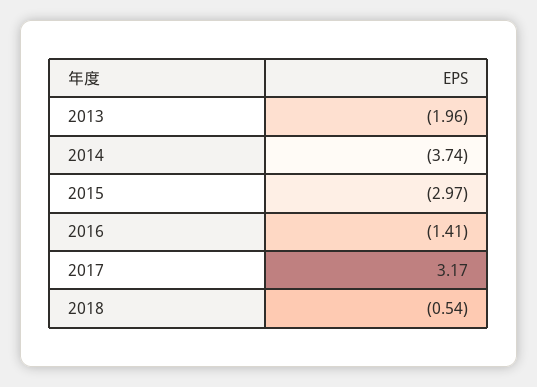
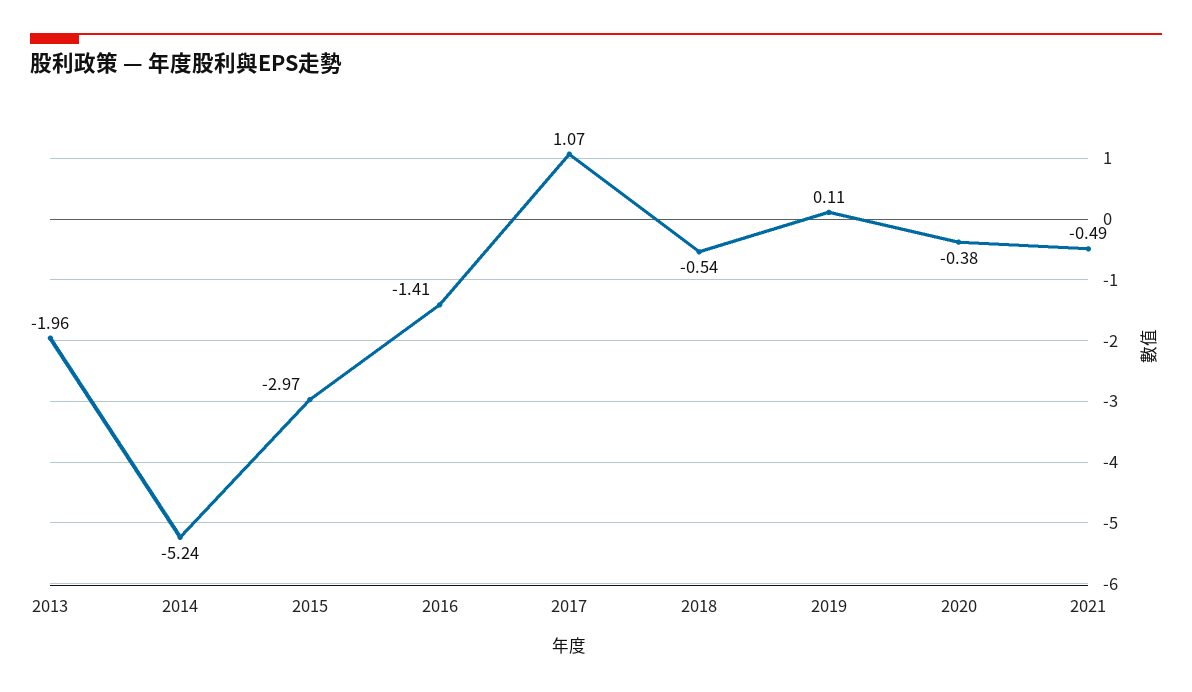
2014: -3.74 -> -5.24
2017: 3.17 -> 1.07
2019: none -> 0.11
2020: none -> -0.38
2021: none -> -0.49

